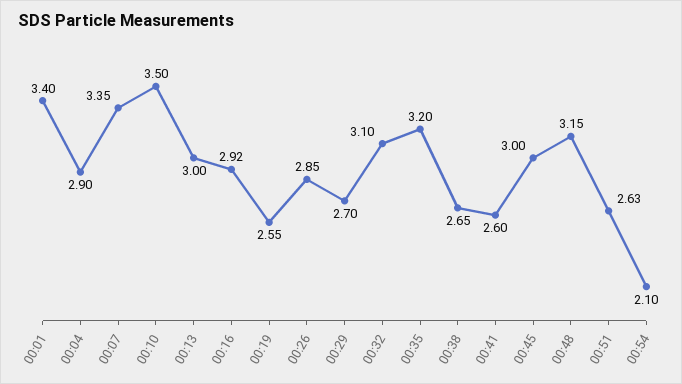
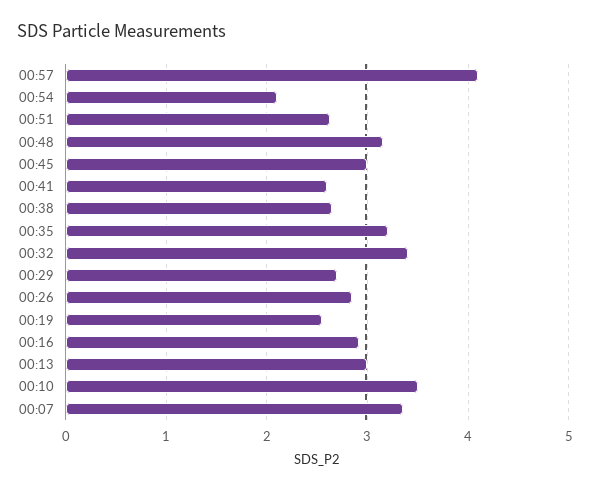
00:01: 3.4 -> none
00:04: 2.9 -> none
00:32: 3.1 -> 3.4
00:57: none -> 4.1

